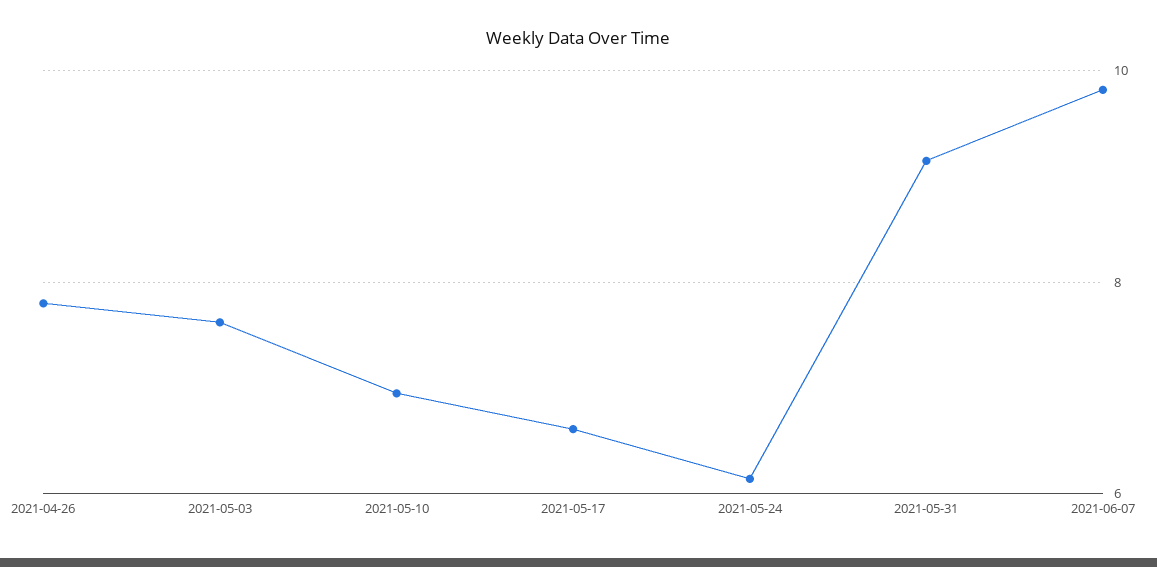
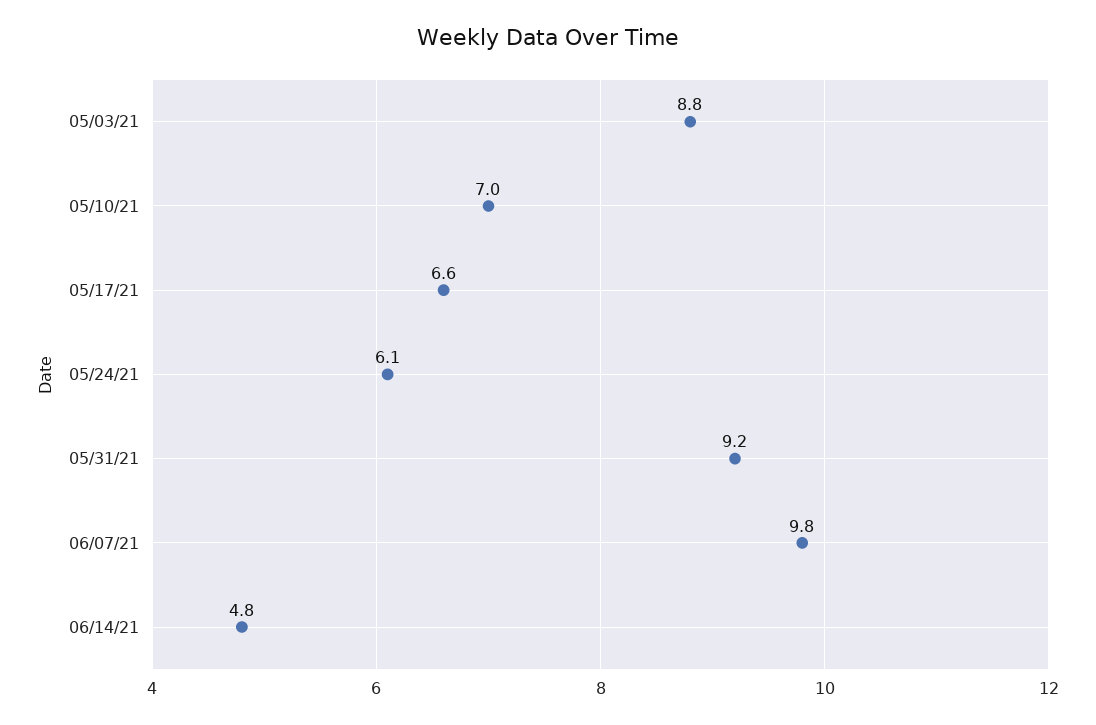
2021-04-26: 7.8 -> none
2021-05-03: 7.6 -> 8.8
06/14/21: none -> 4.8

